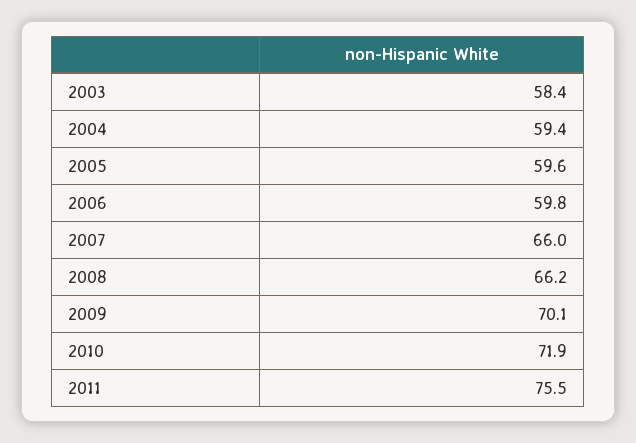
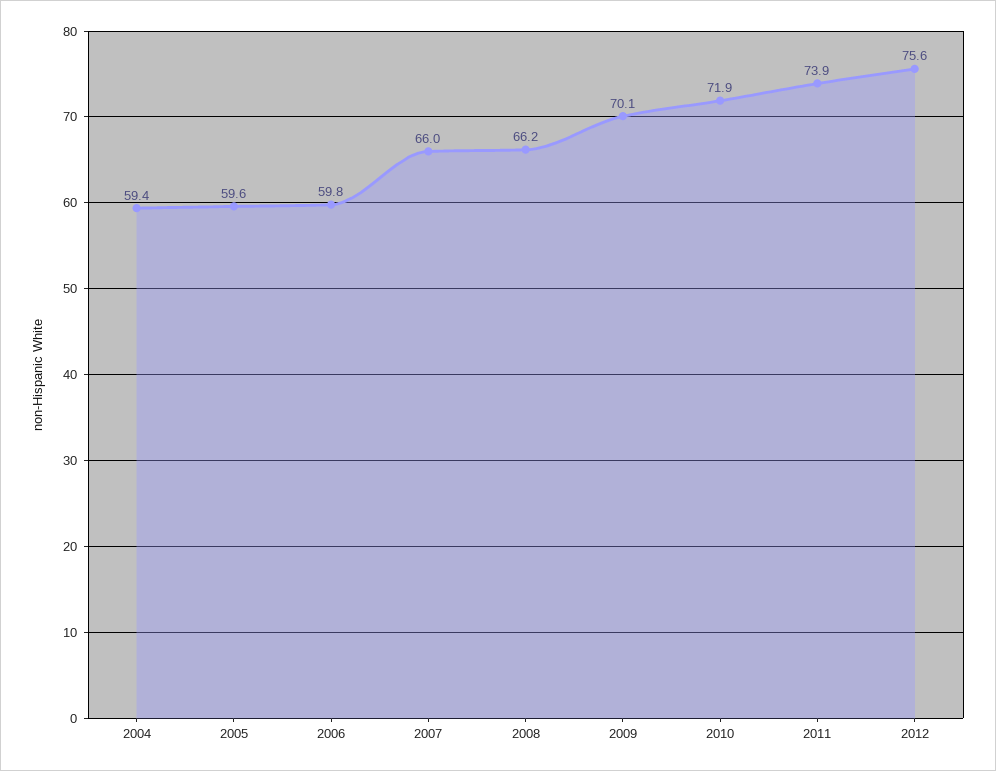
2003: 58.4 -> none
2011: 75.5 -> 73.9
2012: none -> 75.6

